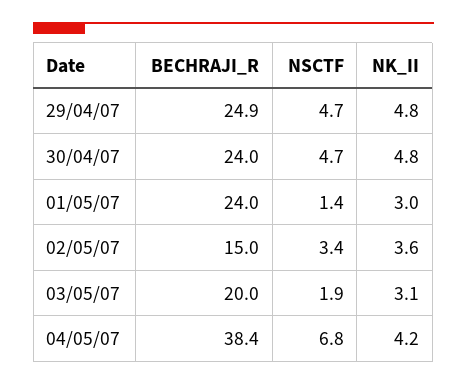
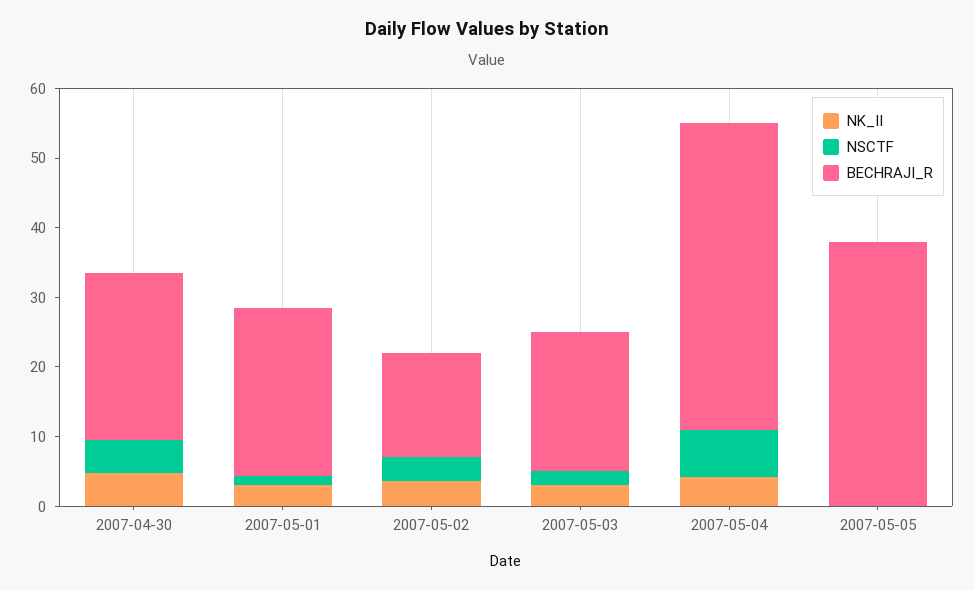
BECHRAJI_R, 29/04/07: 24.9 -> none
NSCTF, 29/04/07: 4.7 -> none
NK_II, 29/04/07: 4.8 -> none
BECHRAJI_R, 04/05/07: 38.4 -> 44
NK_II, 2007-05-05: none -> 0
NSCTF, 2007-05-05: none -> 0
BECHRAJI_R, 2007-05-05: none -> 38

